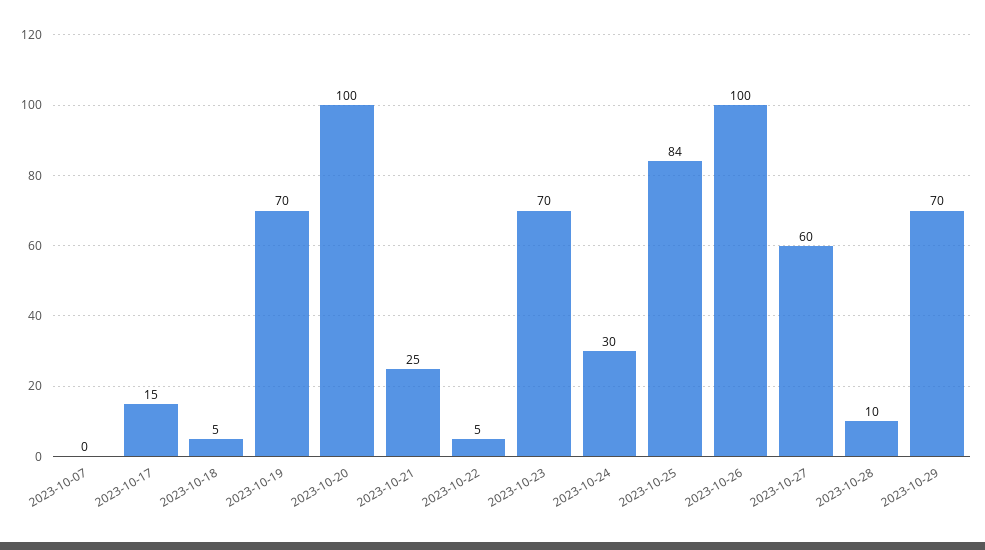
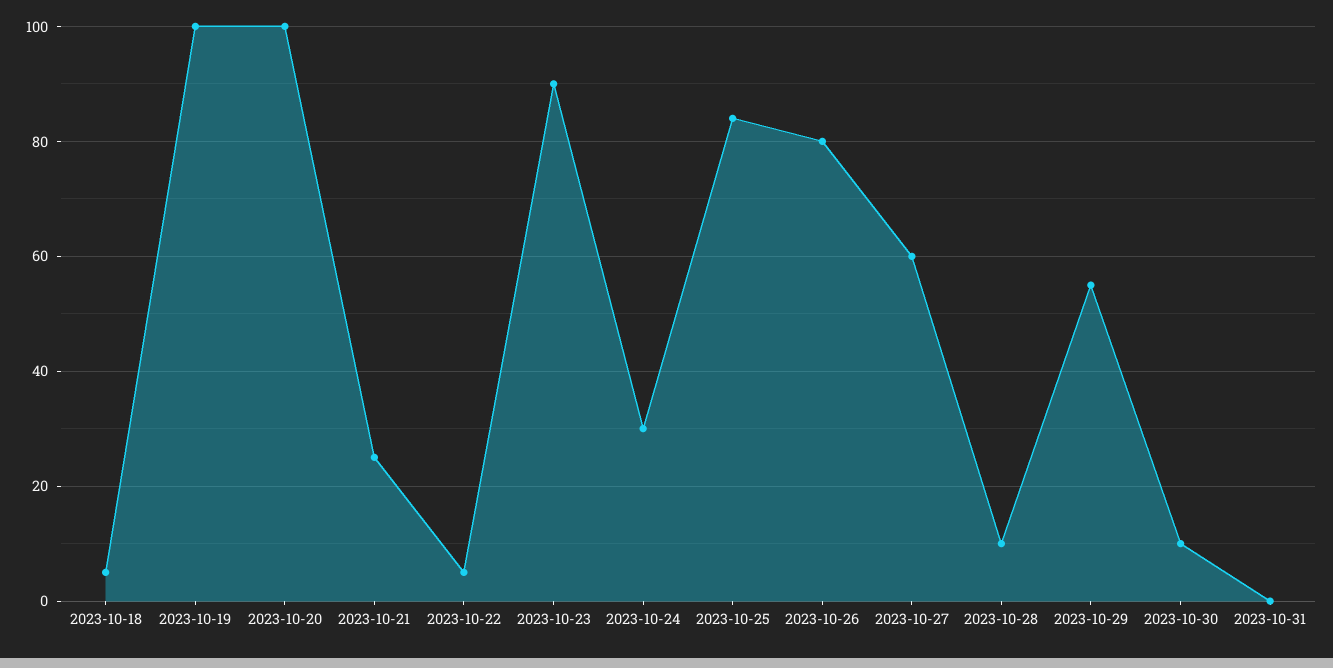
2023-10-07: 0 -> none
2023-10-17: 15 -> none
2023-10-19: 70 -> 100
2023-10-23: 70 -> 90
2023-10-26: 100 -> 80
2023-10-29: 70 -> 55
2023-10-30: none -> 10
2023-10-31: none -> 0

